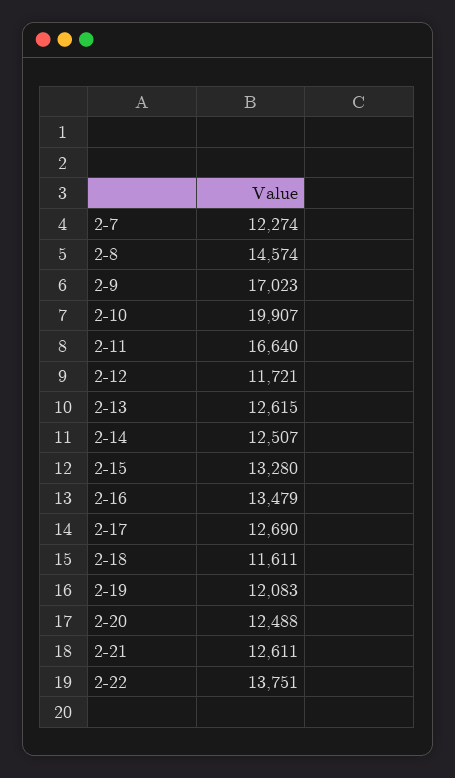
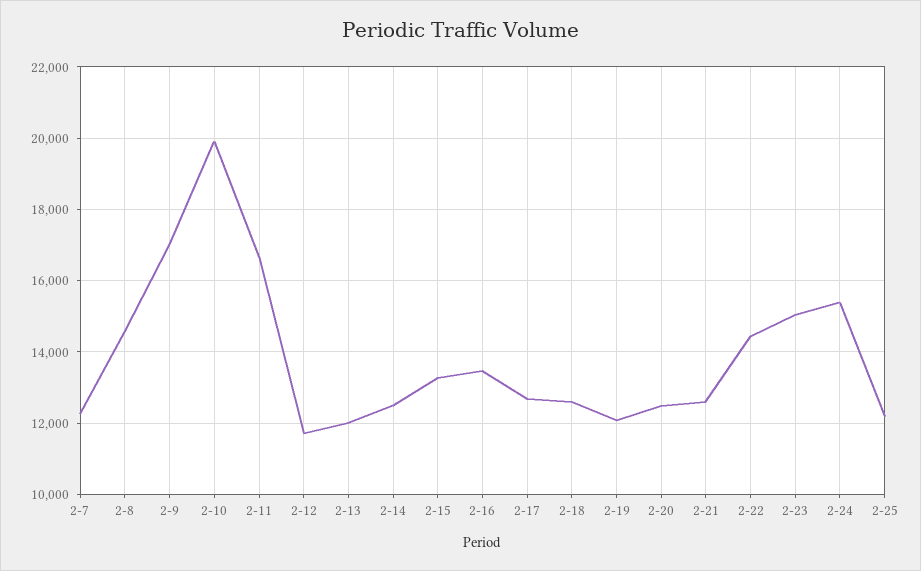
2-13: 12615 -> 12000
2-18: 11611 -> 12600
2-22: 13751 -> 14400
2-23: none -> 15000
2-24: none -> 15400
2-25: none -> 12200

